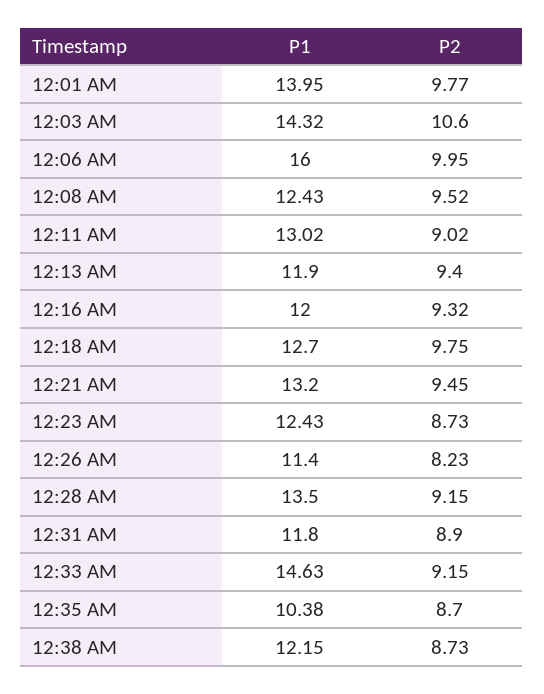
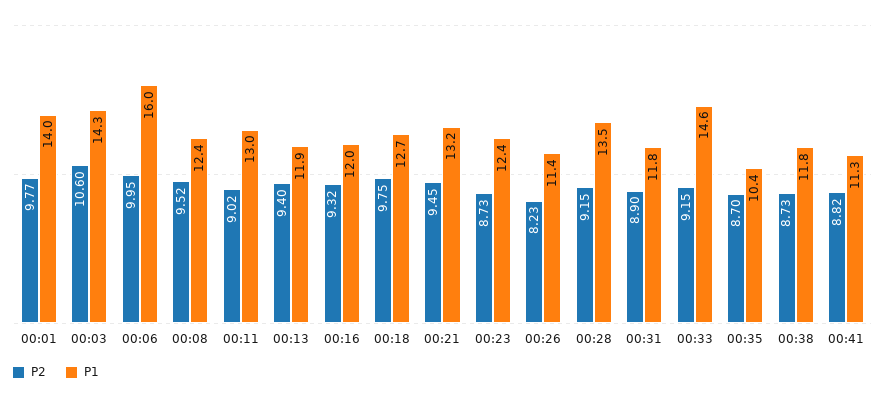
P1, 12:38 AM: 12.15 -> 11.8
P2, 00:41: none -> 8.82
P1, 00:41: none -> 11.3

